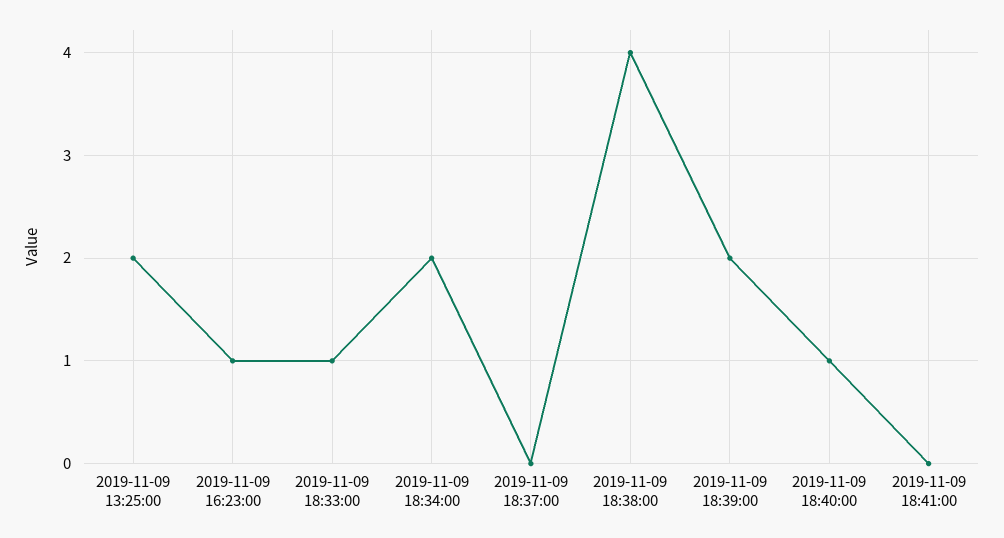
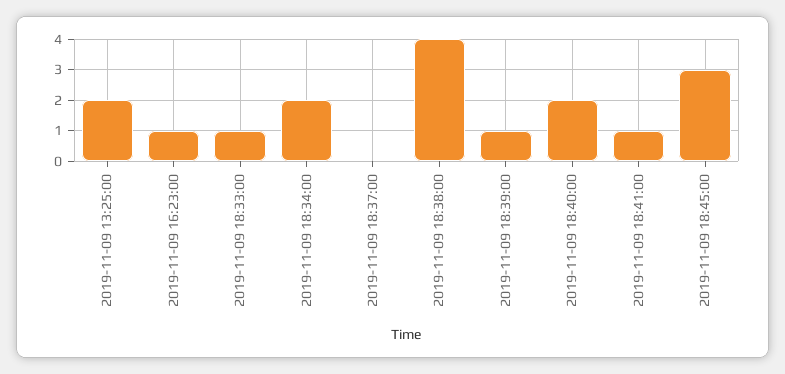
2019-11-09 18:39:00: 2 -> 1
2019-11-09 18:40:00: 1 -> 2
2019-11-09 18:41:00: 0 -> 1
2019-11-09 18:45:00: none -> 3

